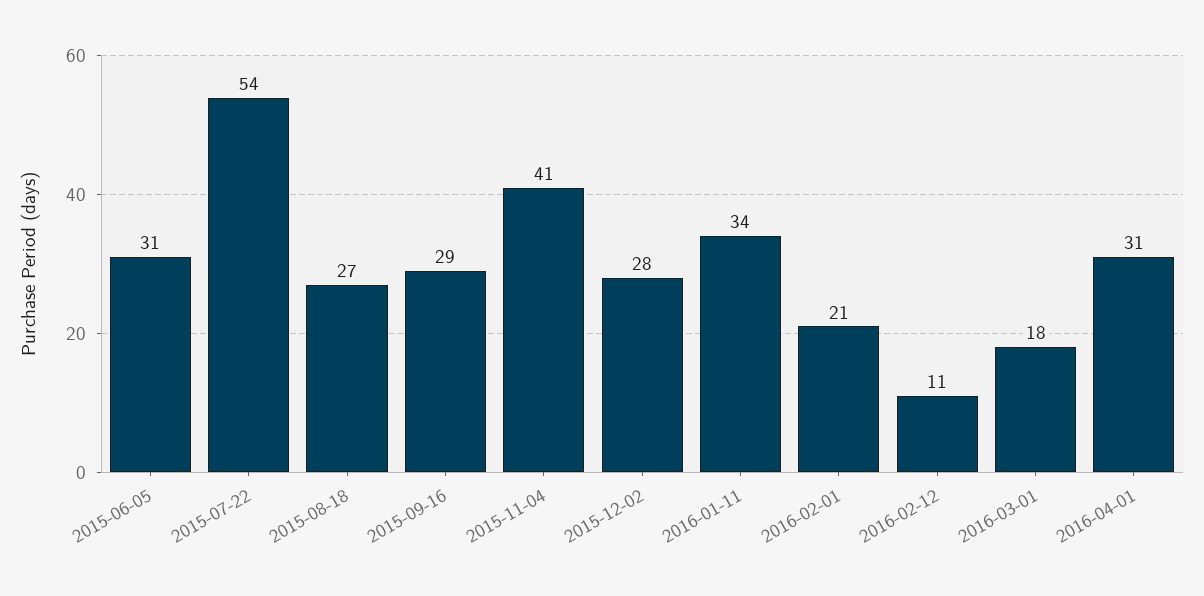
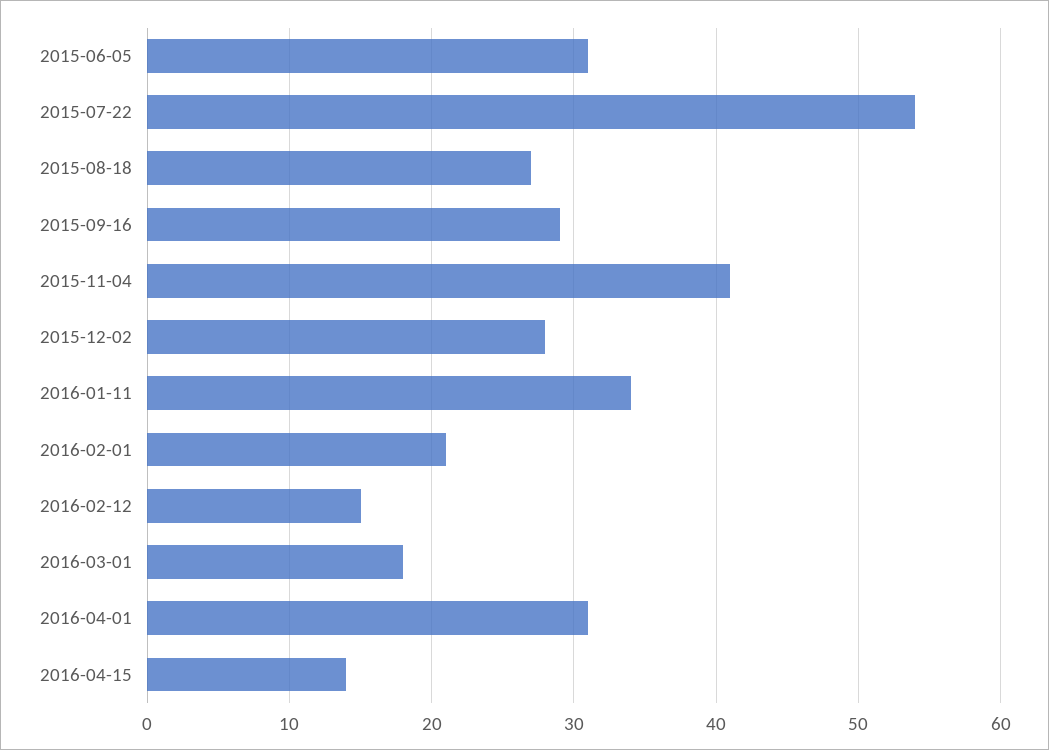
2016-02-12: 11 -> 15
2016-04-15: none -> 14

